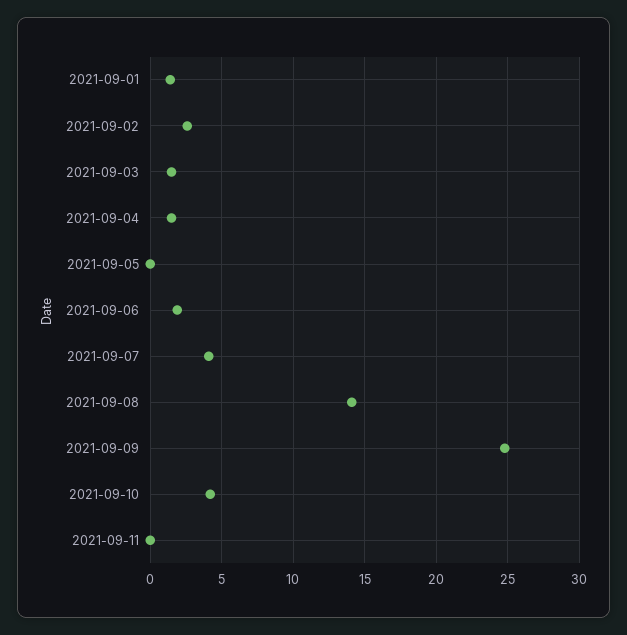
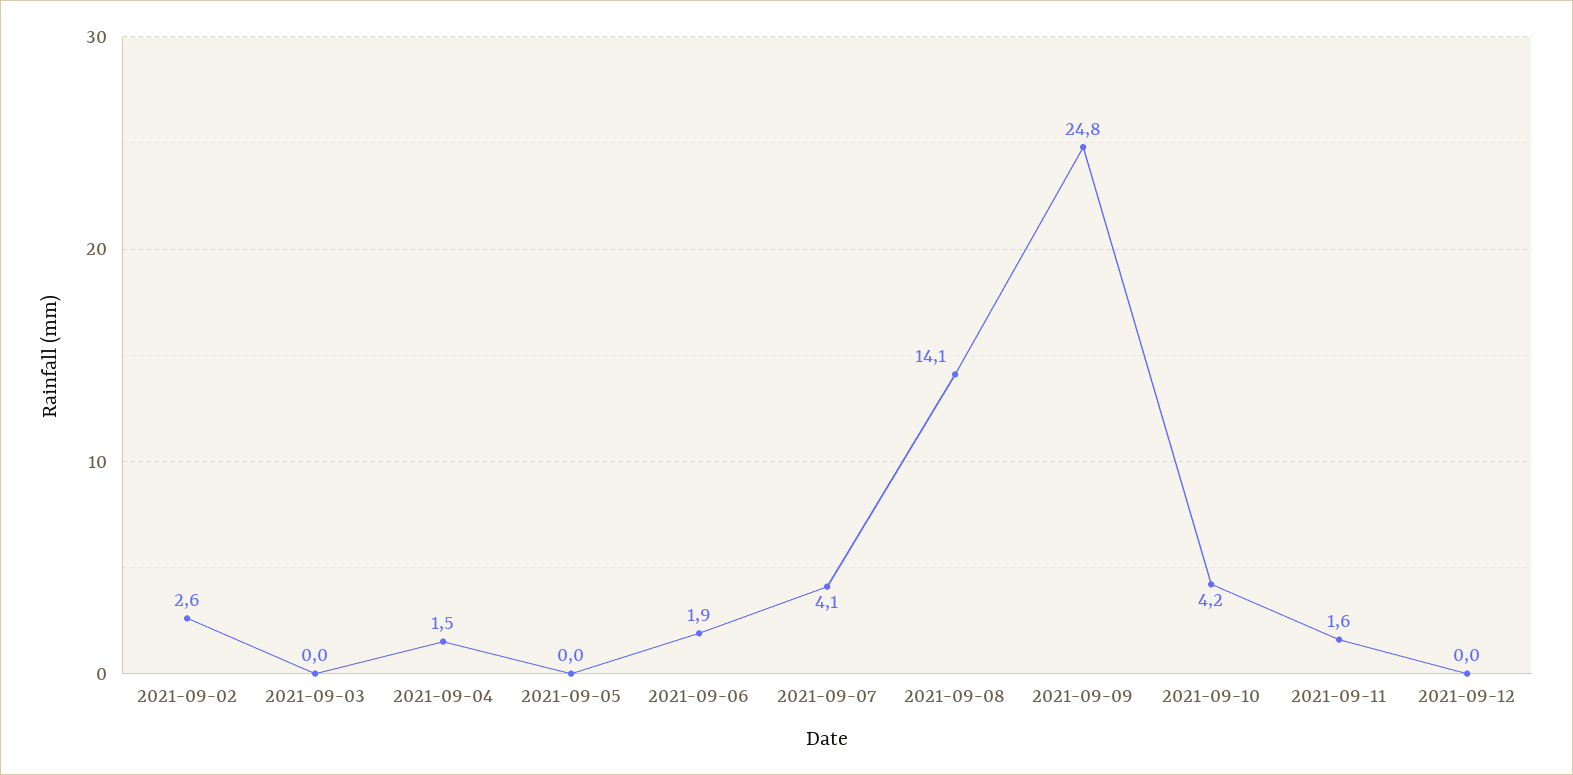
2021-09-01: 1.5 -> none
2021-09-03: 1.5 -> 0
2021-09-11: 0 -> 1.6
2021-09-12: none -> 0

